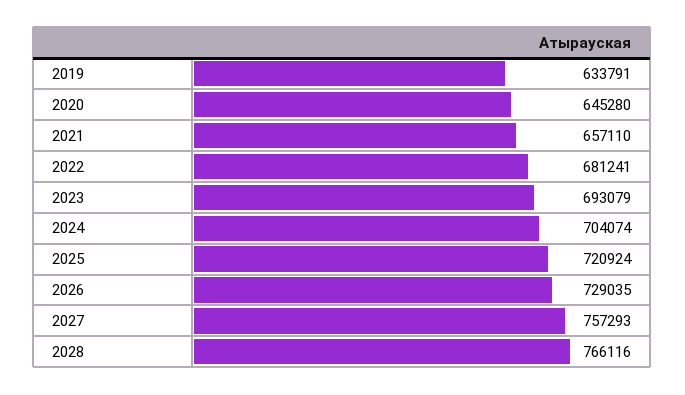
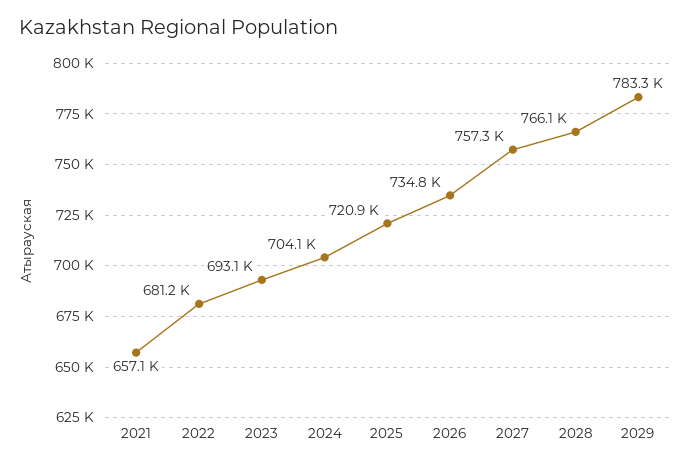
2019: 633791 -> none
2020: 645280 -> none
2026: 729035 -> 734800
2029: none -> 783300

